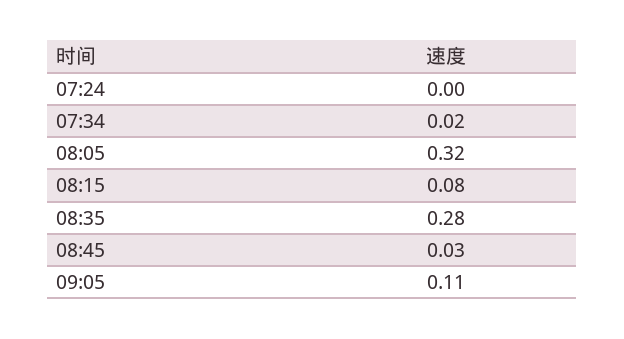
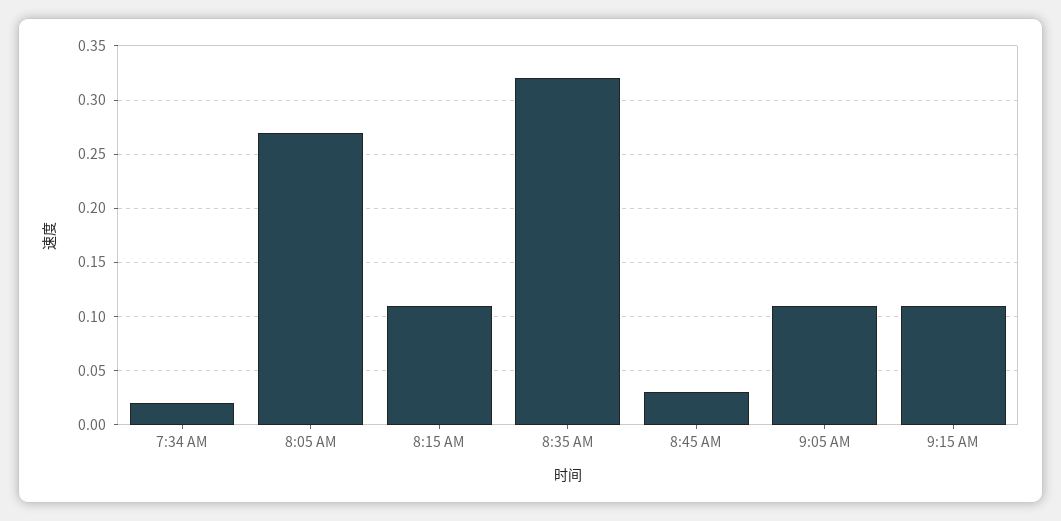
07:24: 0 -> none
08:05: 0.32 -> 0.27
08:15: 0.08 -> 0.11
08:35: 0.28 -> 0.32
9:15 AM: none -> 0.11

